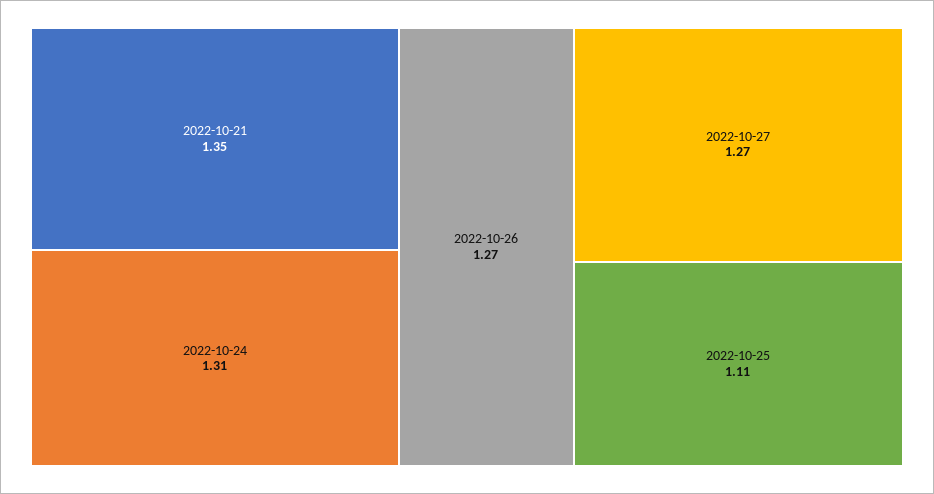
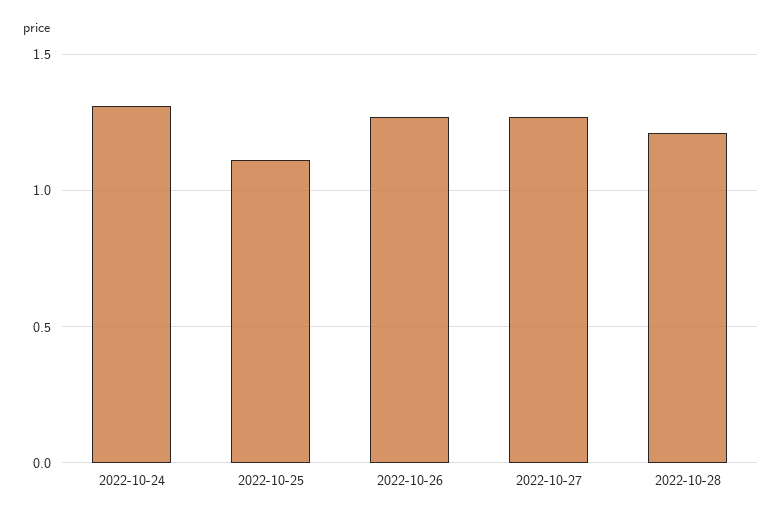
2022-10-21: 1.35 -> none
2022-10-28: none -> 1.2

